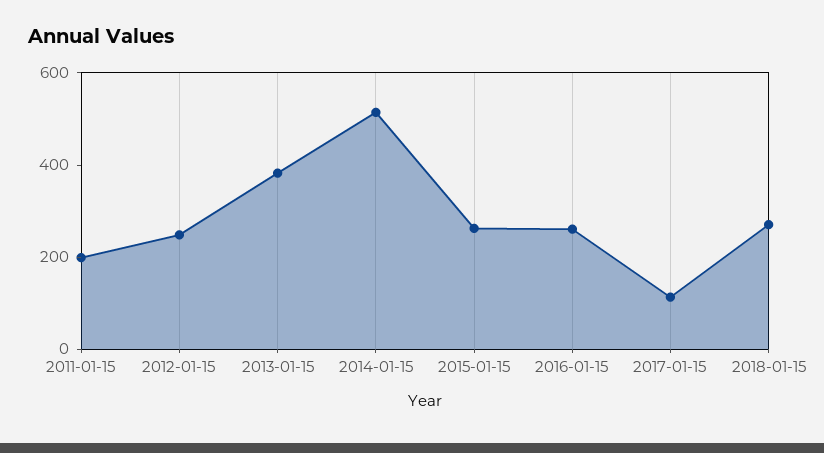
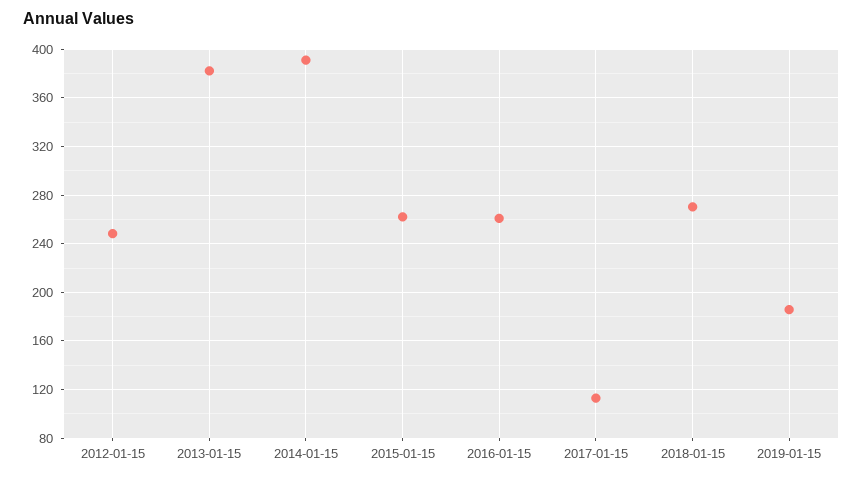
2011-01-15: 200 -> none
2014-01-15: 500 -> 390
2019-01-15: none -> 185

